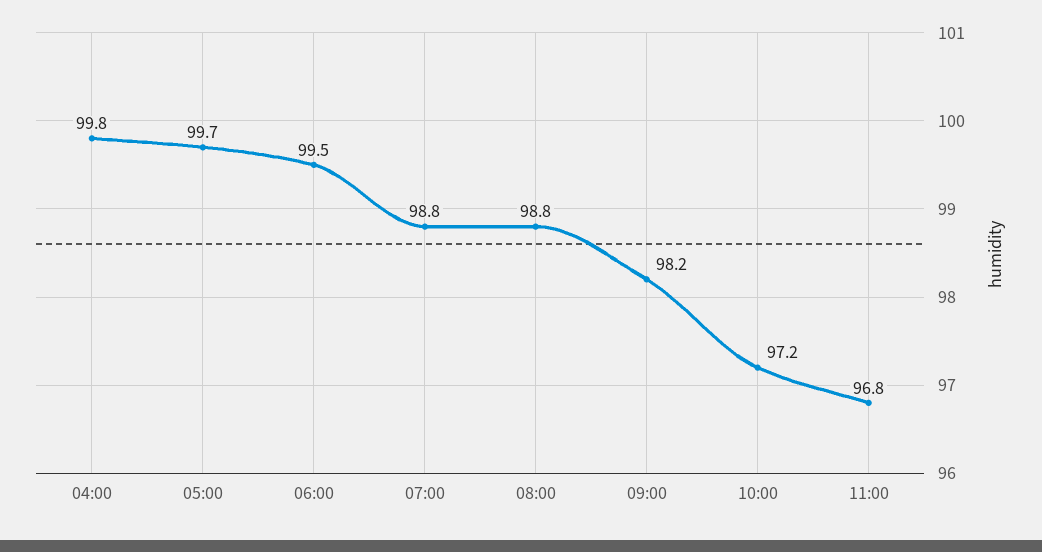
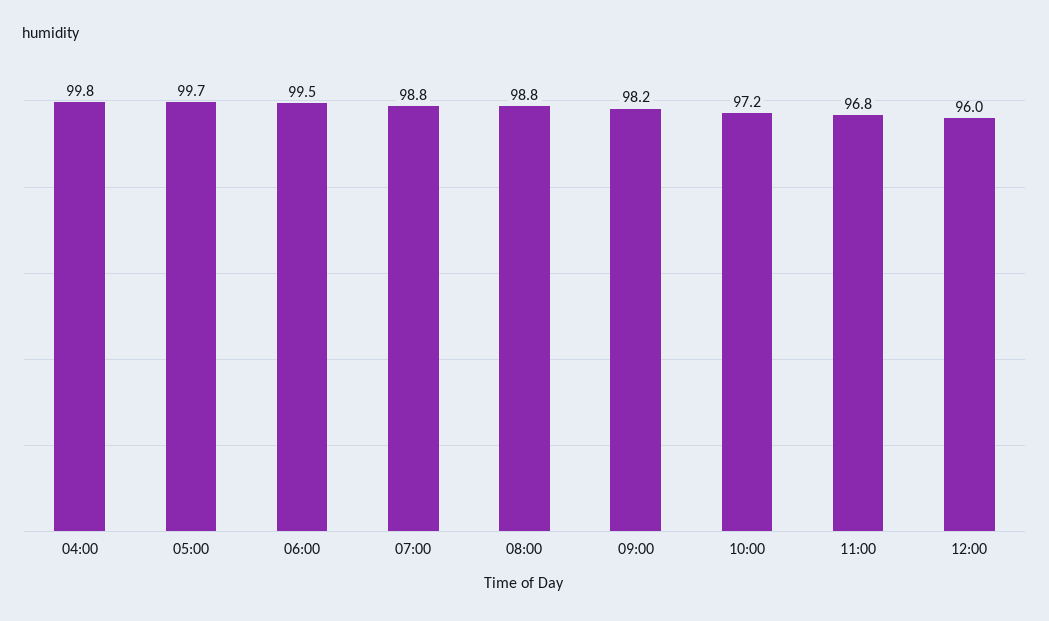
12:00: none -> 96

